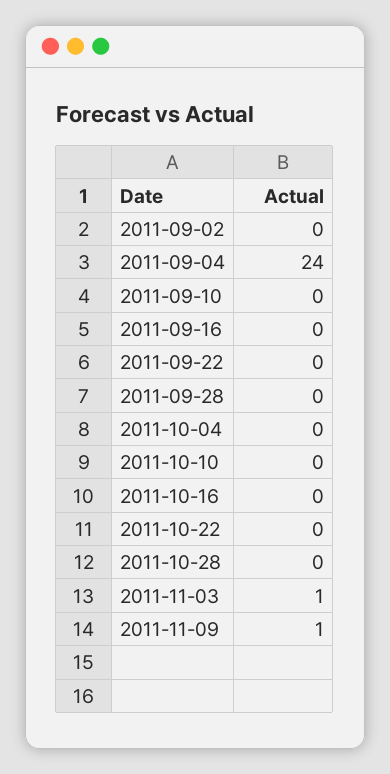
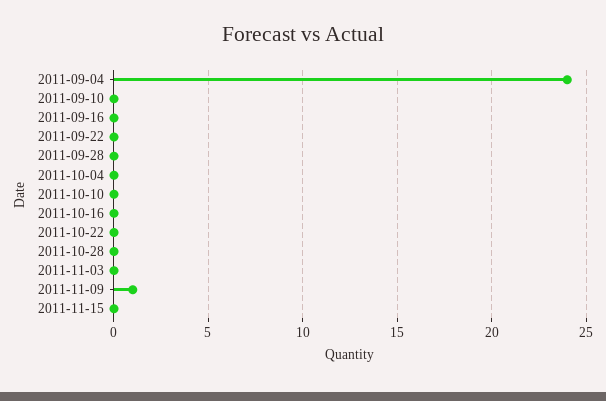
2011-09-02: 0 -> none
2011-11-03: 1 -> 0
2011-11-15: none -> 0

